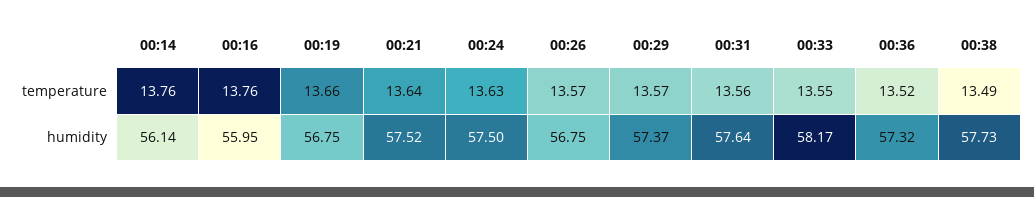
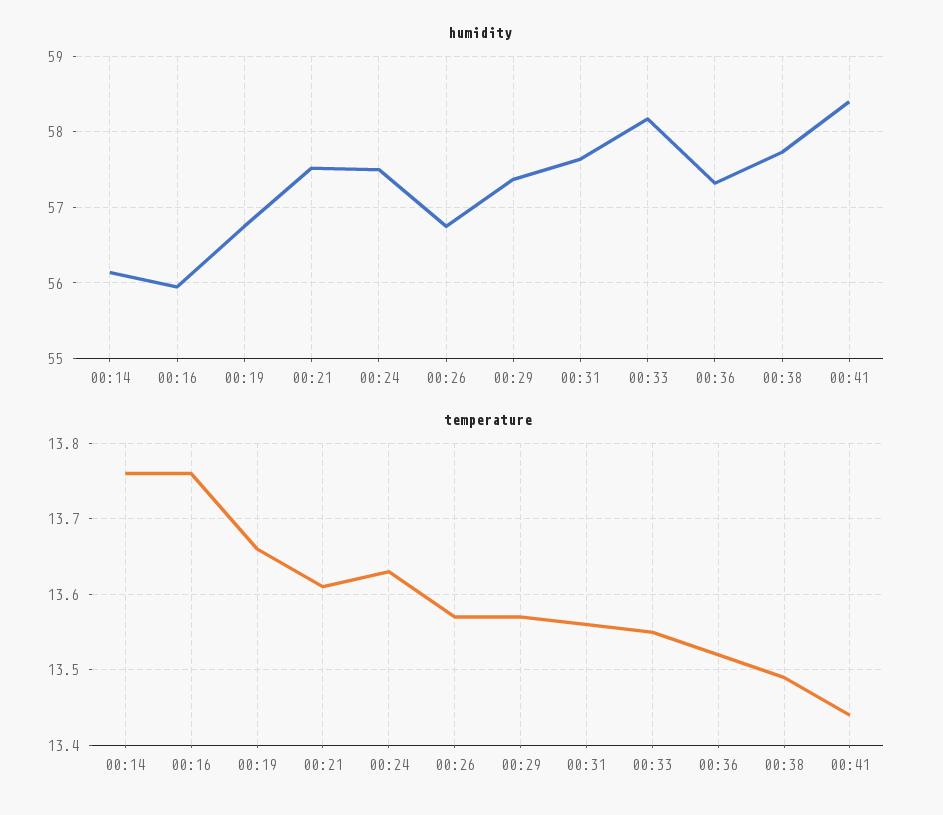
temperature, 00:21: 13.64 -> 13.61
humidity, 00:41: none -> 58.4
temperature, 00:41: none -> 13.44

